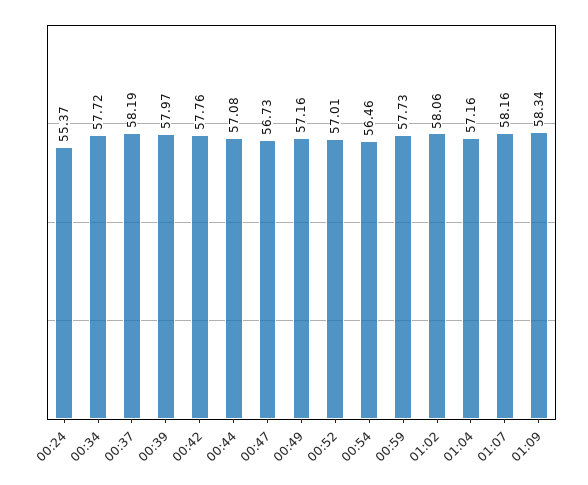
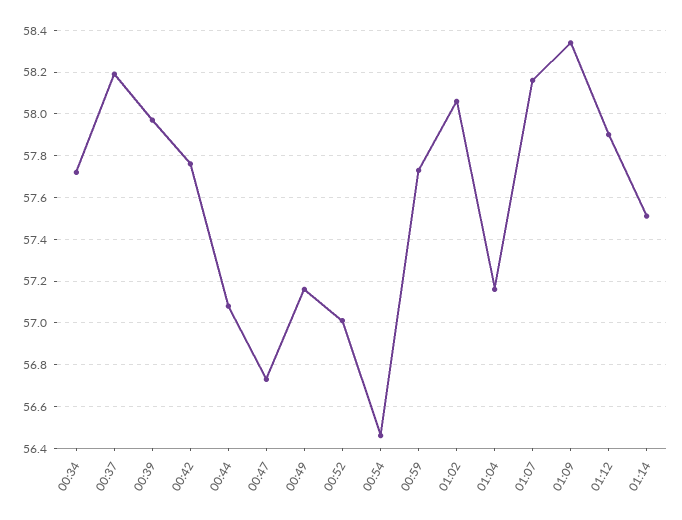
00:24: 55.37 -> none
01:12: none -> 57.9
01:14: none -> 57.5

